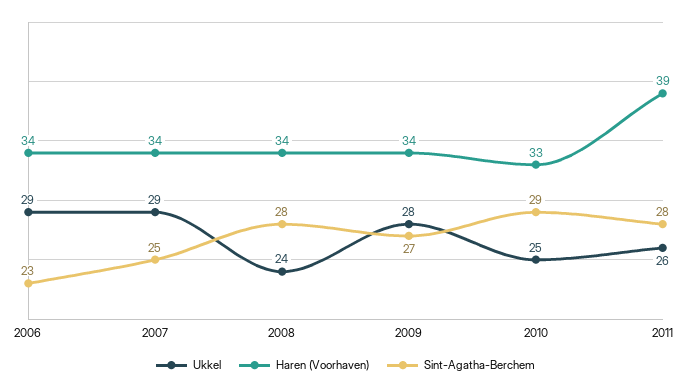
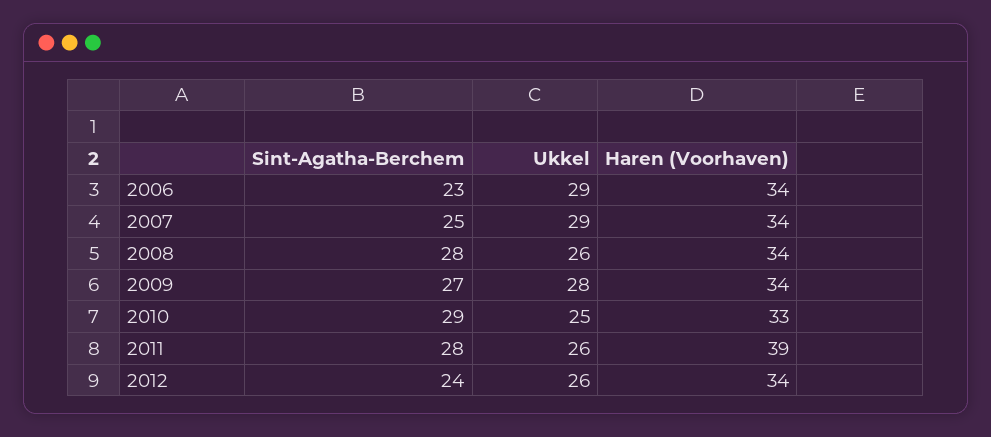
Ukkel, 2008: 24 -> 26
Sint-Agatha-Berchem, 2012: none -> 24
Ukkel, 2012: none -> 26
Haren (Voorhaven), 2012: none -> 34

